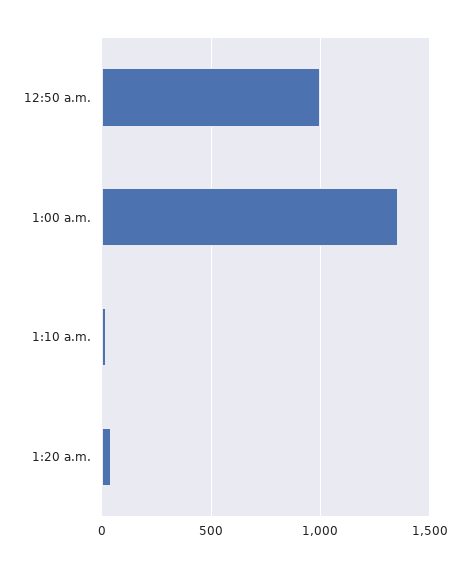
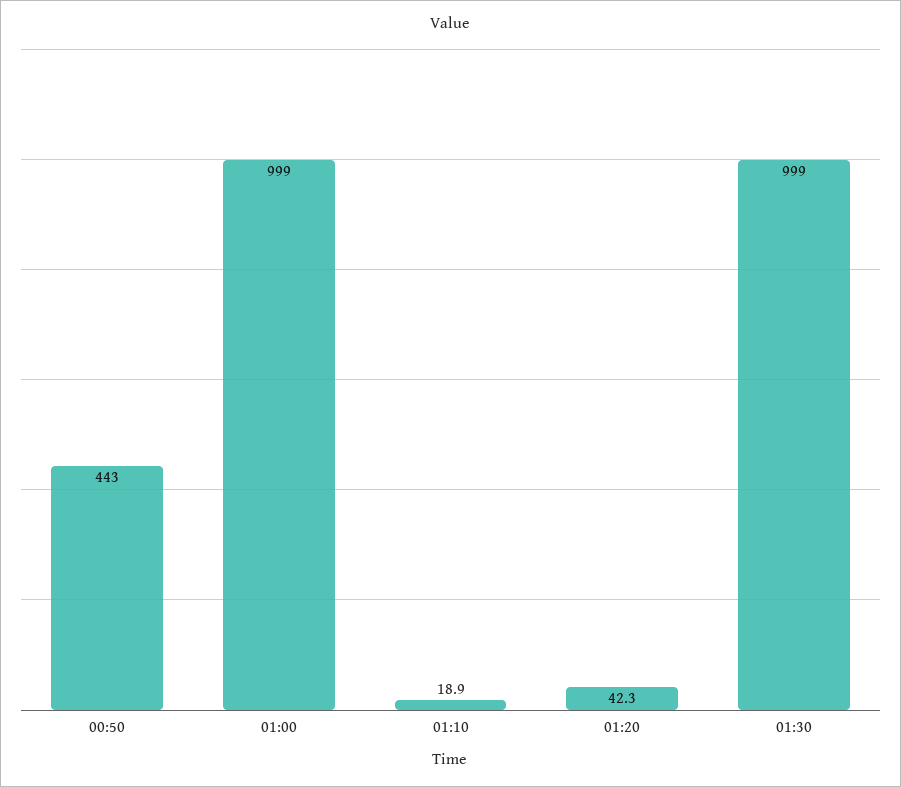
12:50 a.m.: 1000 -> 443
1:00 a.m.: 1350 -> 999
01:30: none -> 999

